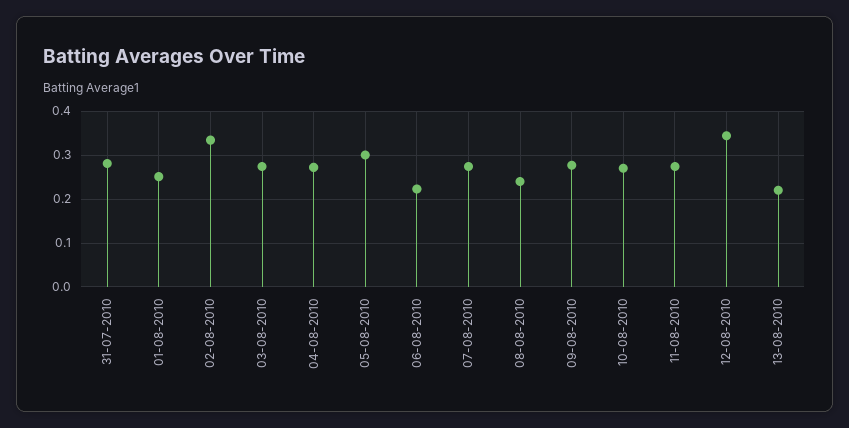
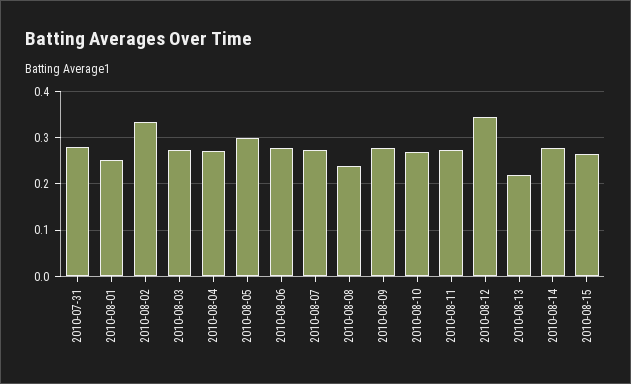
06-08-2010: 0.22 -> 0.28
2010-08-14: none -> 0.28
2010-08-15: none -> 0.26

